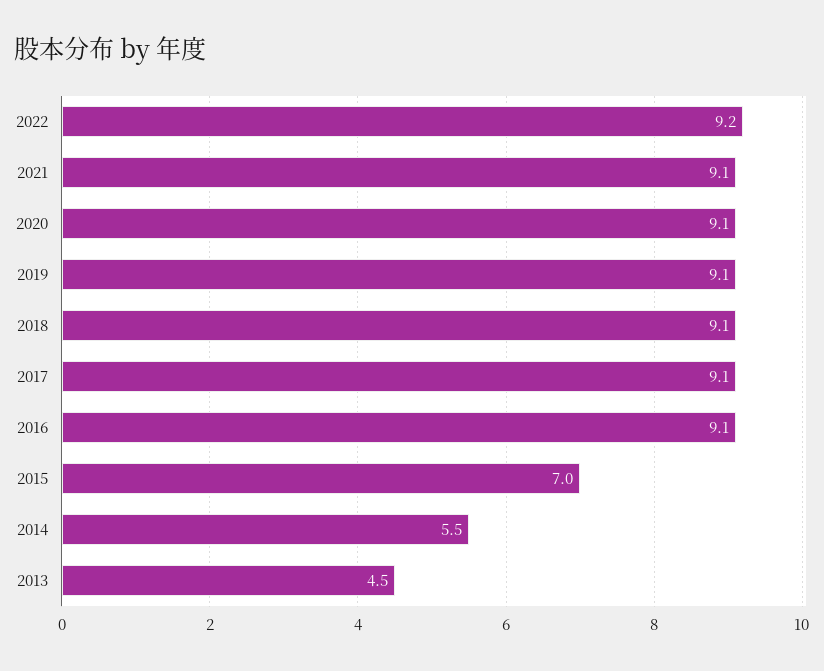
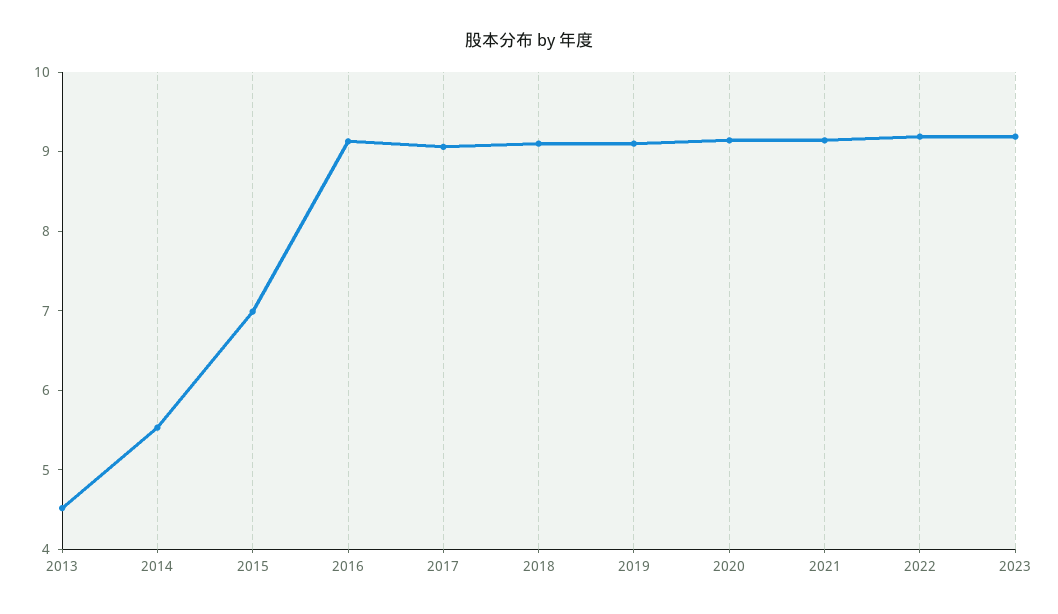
2023: none -> 9.2

